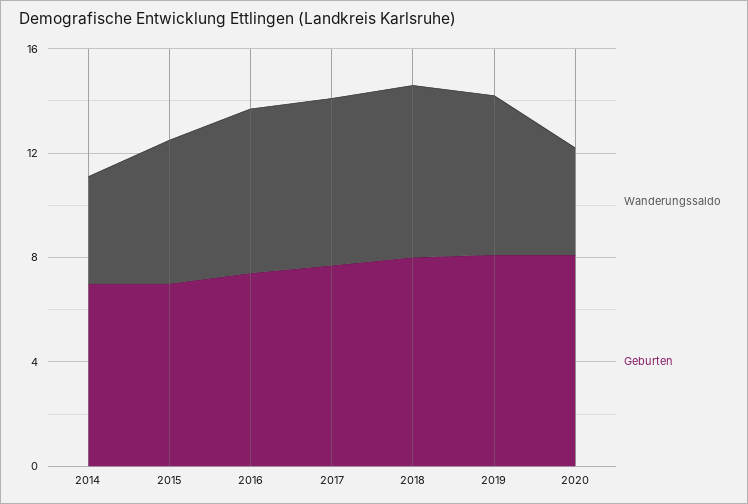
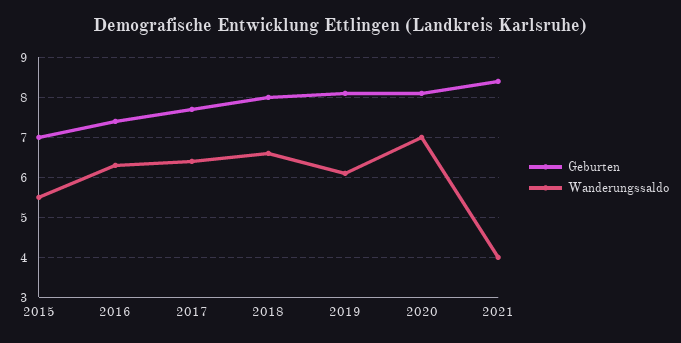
Wanderungssaldo, 2014: 4 -> none
Geburten, 2014: 7 -> none
Wanderungssaldo, 2020: 4 -> 7
Geburten, 2021: none -> 8.5
Wanderungssaldo, 2021: none -> 4

